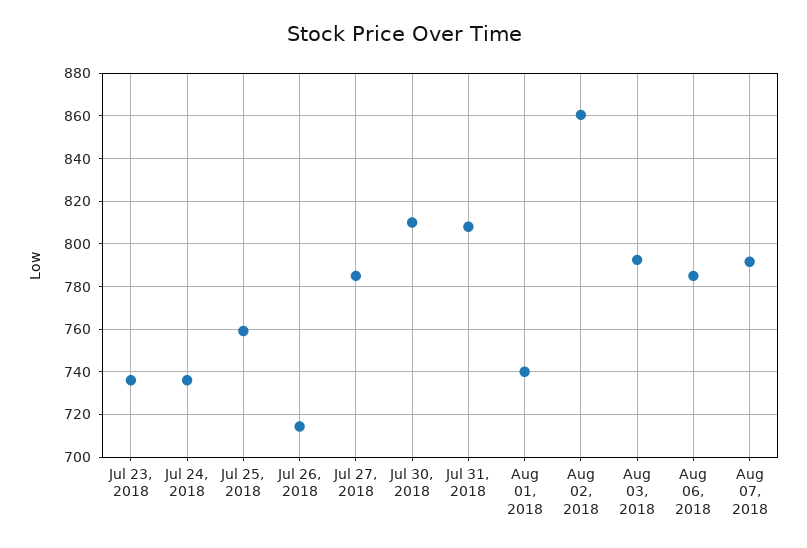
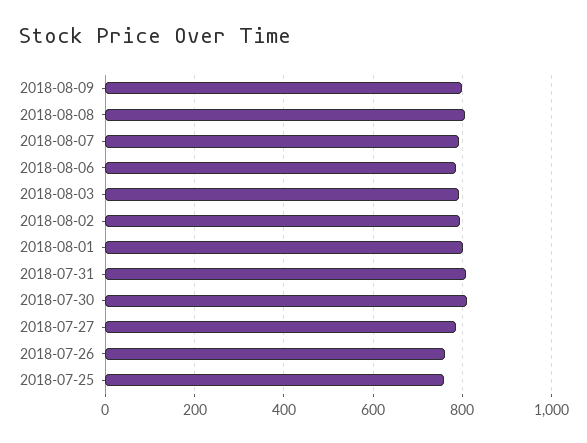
Jul 23, 2018: 735 -> none
Jul 24, 2018: 735 -> none
Jul 26, 2018: 715 -> 760
Aug 01, 2018: 740 -> 800
Aug 02, 2018: 860 -> 800
2018-08-09: none -> 800
2018-08-08: none -> 800

